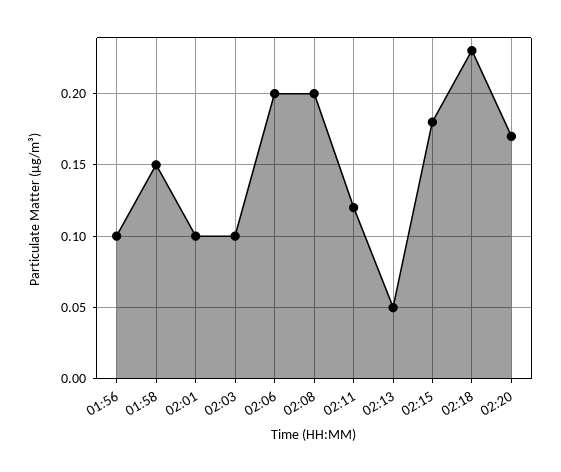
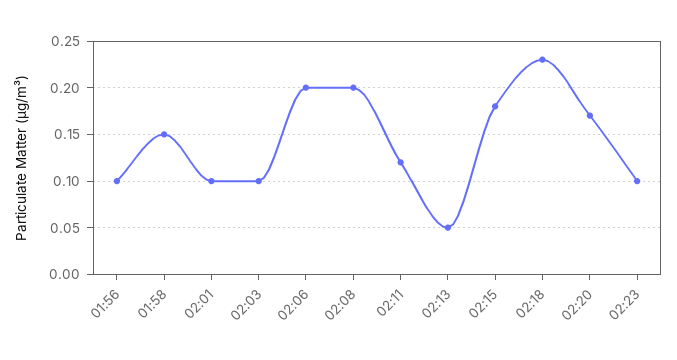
02:23: none -> 0.1

